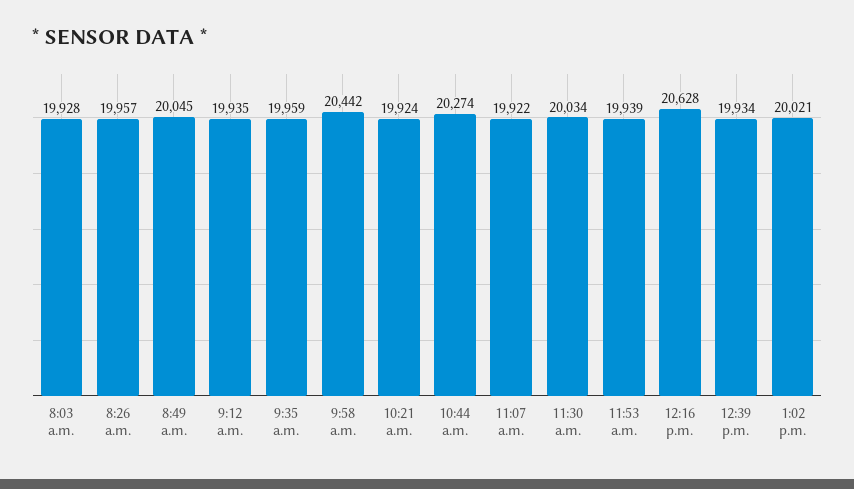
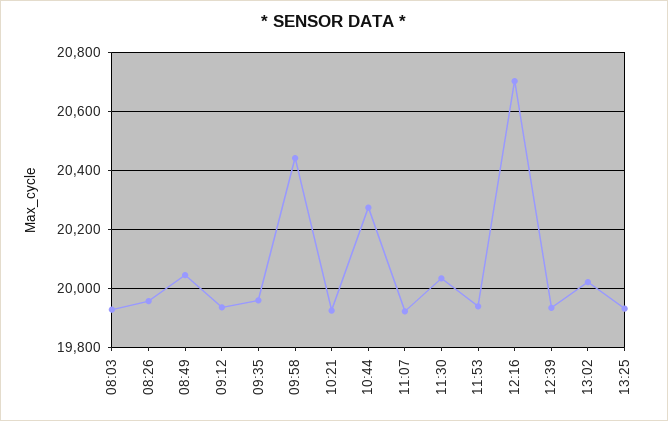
12:16 p.m.: 20628 -> 20700
13:25: none -> 19925

